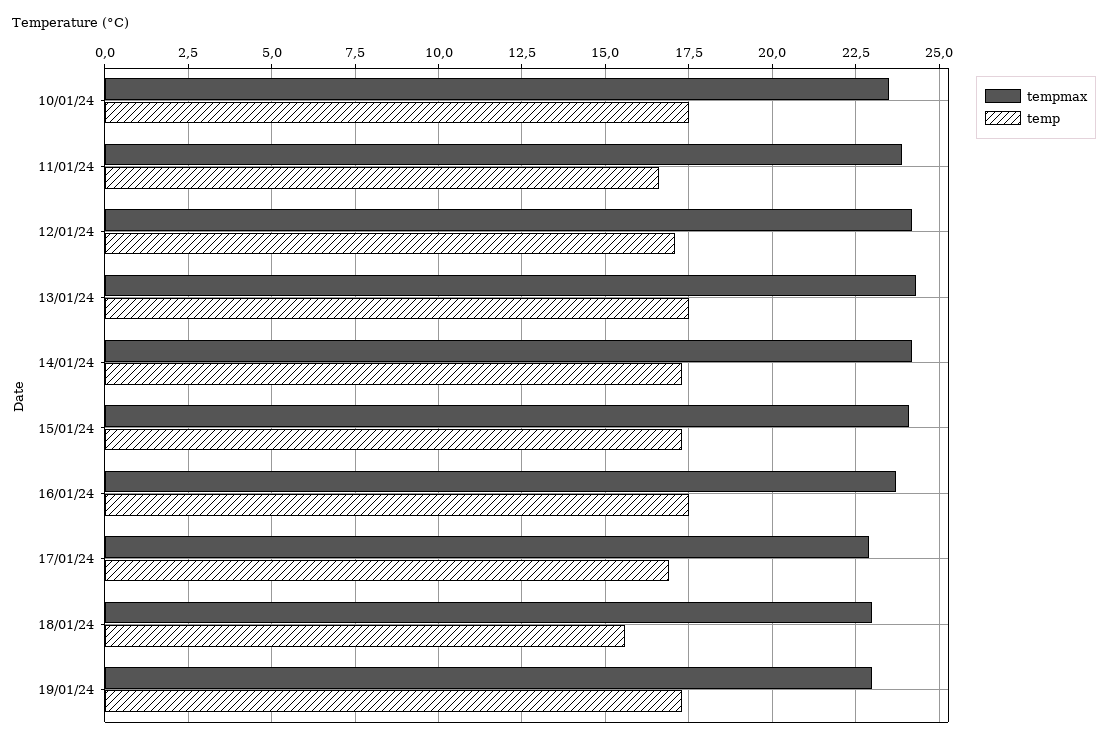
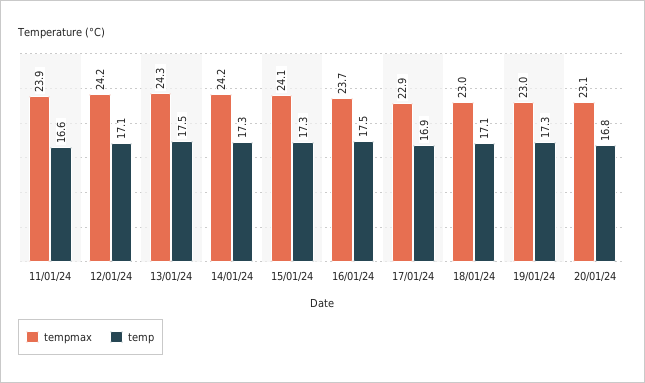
tempmax, 10/01/24: 23.5 -> none
temp, 10/01/24: 17.5 -> none
temp, 18/01/24: 15.5 -> 17.1
tempmax, 20/01/24: none -> 23.1
temp, 20/01/24: none -> 16.8

